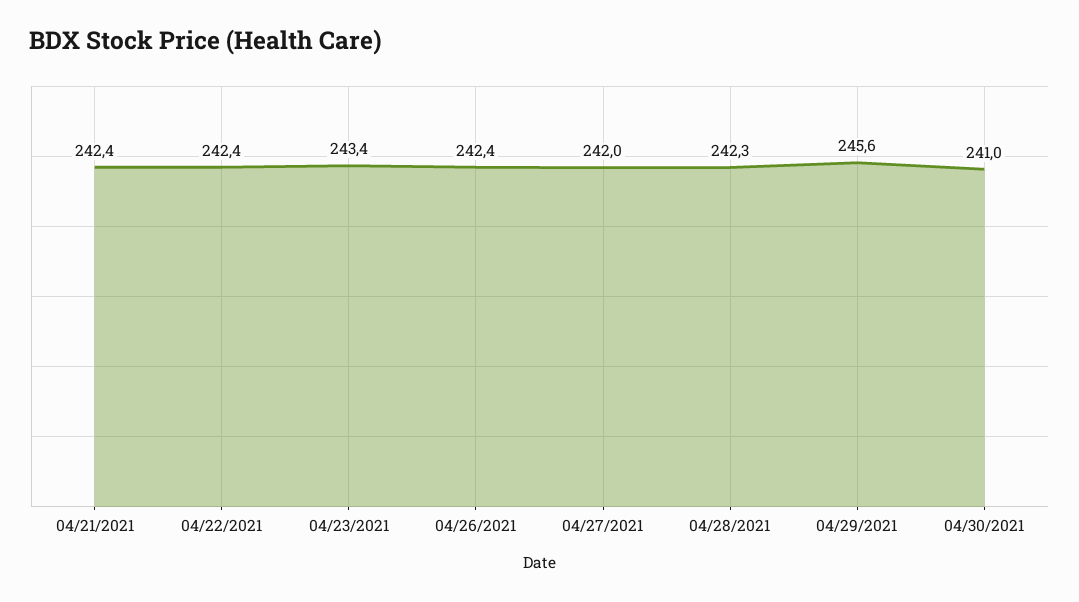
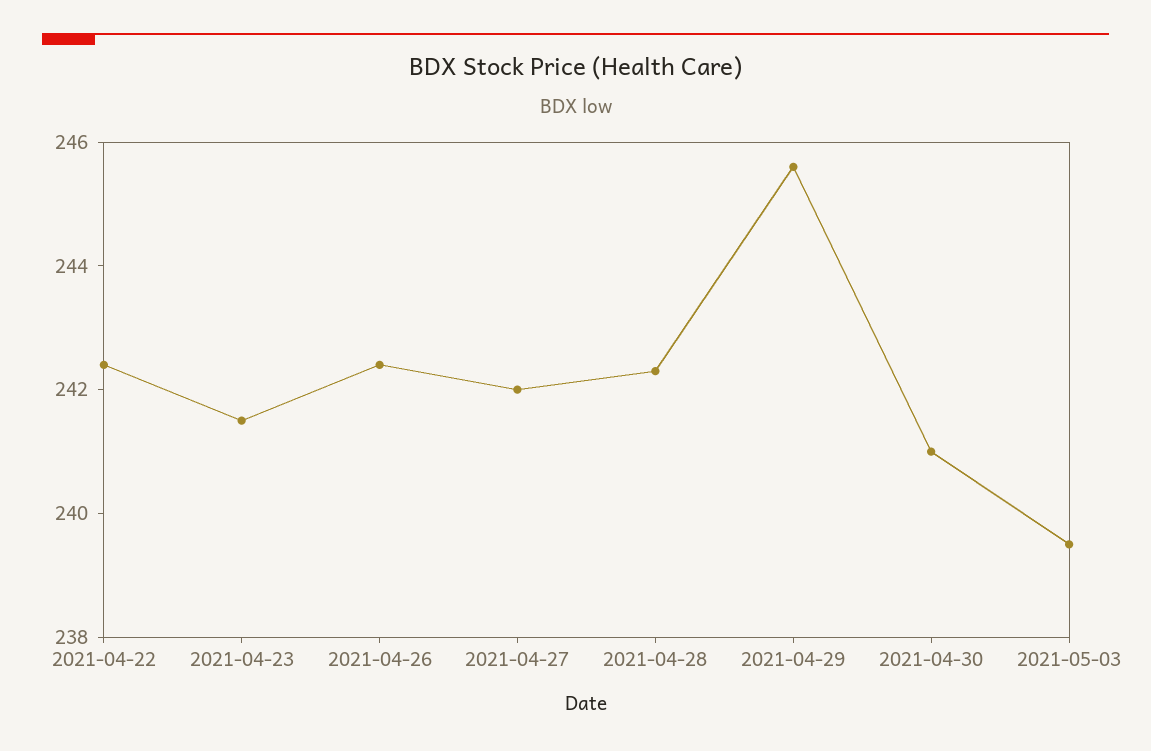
04/21/2021: 242.4 -> none
04/23/2021: 243.4 -> 241.5
2021-05-03: none -> 239.5

